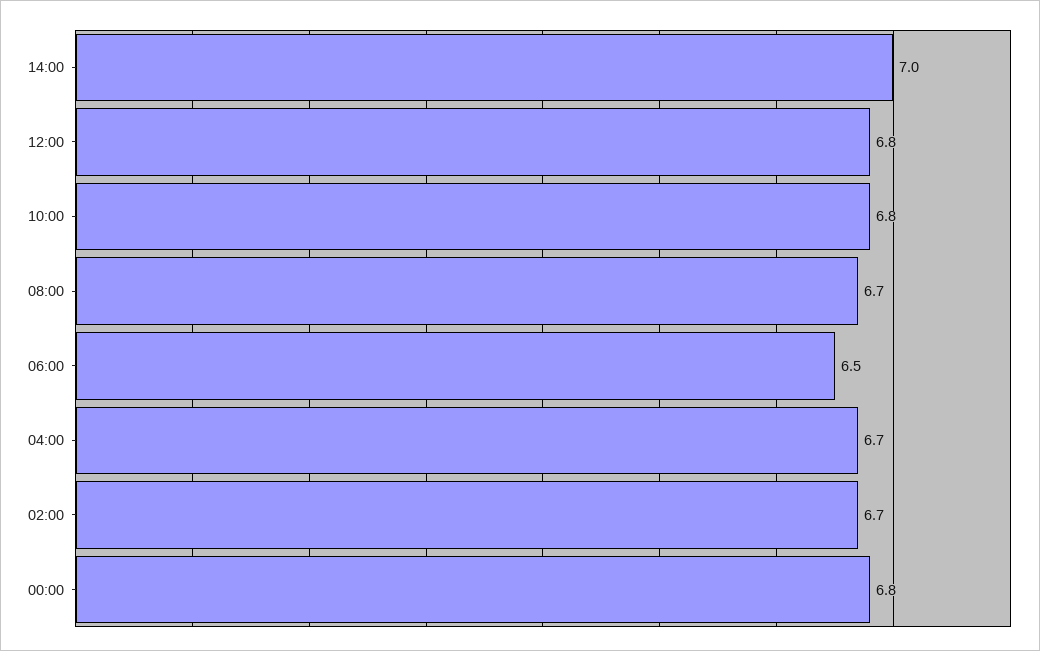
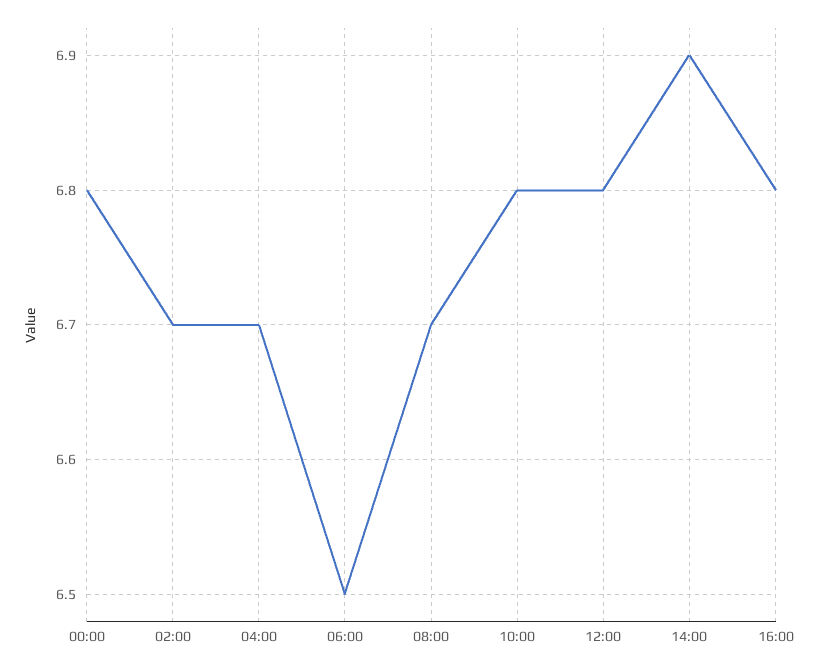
14:00: 7 -> 6.9
16:00: none -> 6.8

